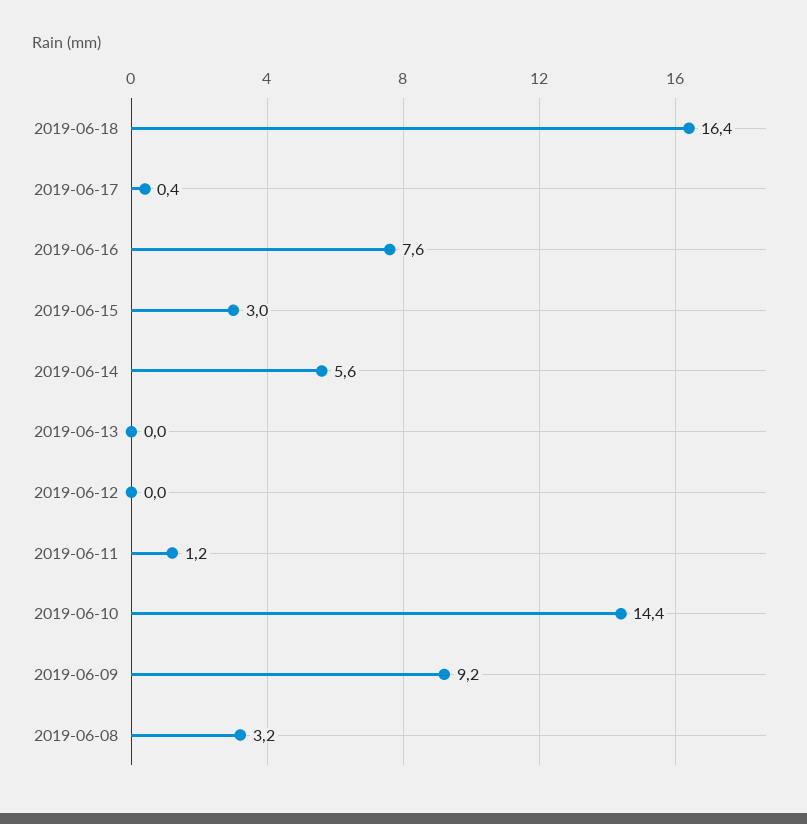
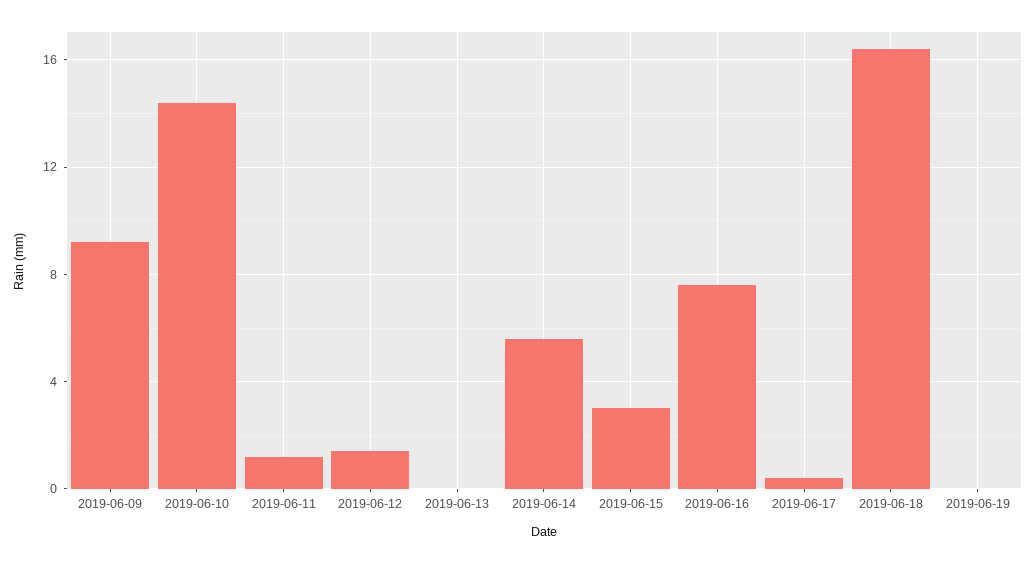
2019-06-12: 0 -> 1.5
2019-06-08: 3.2 -> none
2019-06-19: none -> 0

